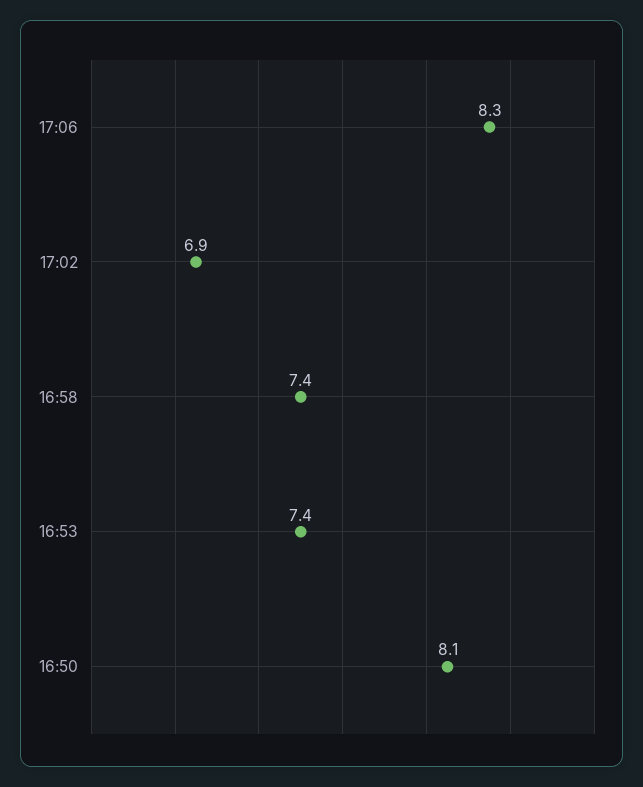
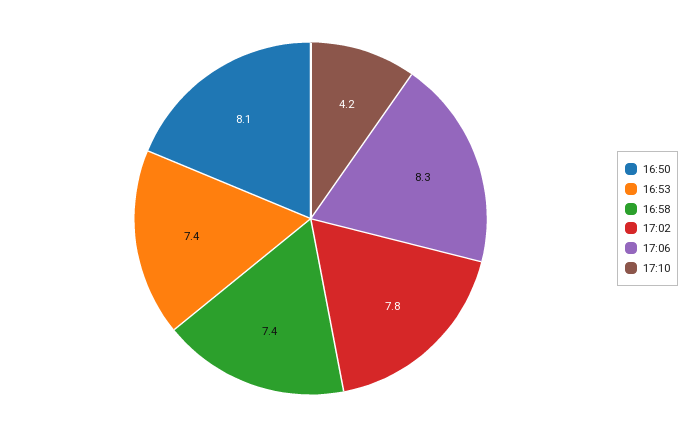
17:02: 6.9 -> 7.8
17:10: none -> 4.2

